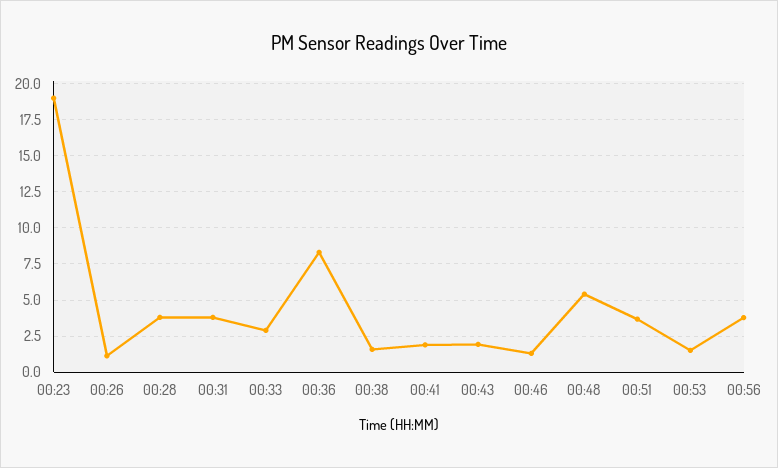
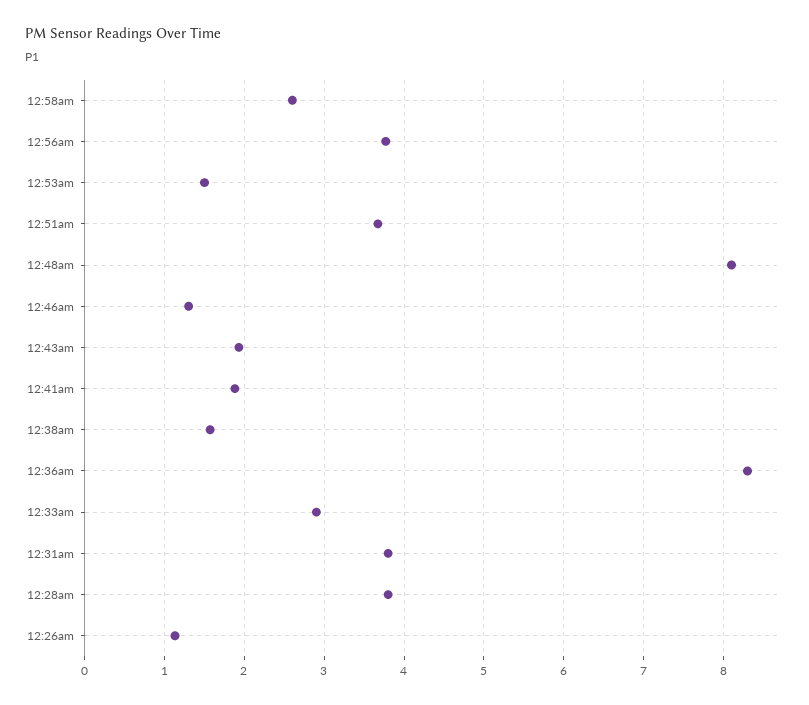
00:23: 19 -> none
00:48: 5.5 -> 8.1
12:58am: none -> 2.6

